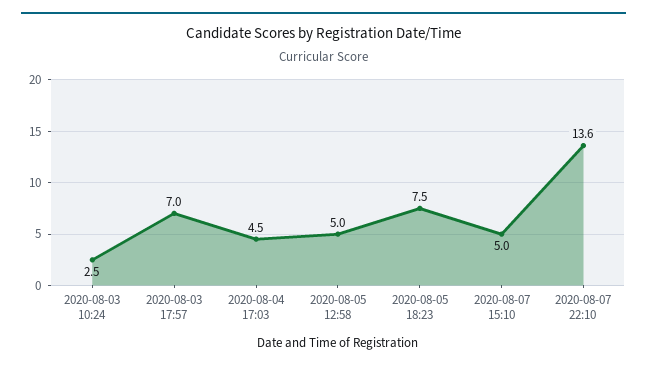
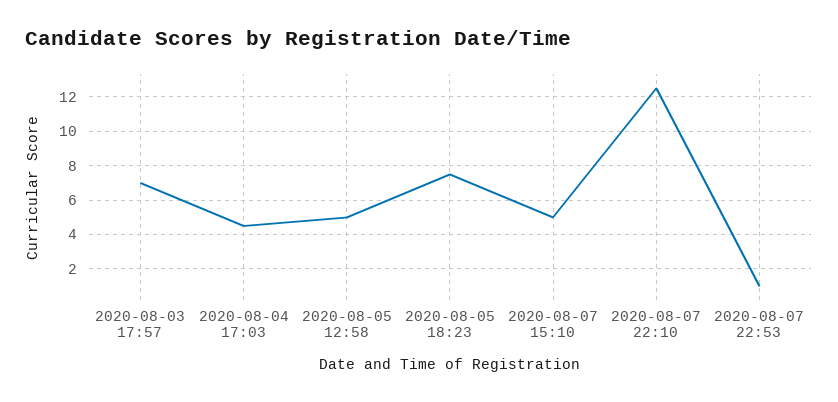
2020-08-03 10:24: 2.5 -> none
2020-08-07 22:10: 13.6 -> 12.5
2020-08-07 22:53: none -> 1

